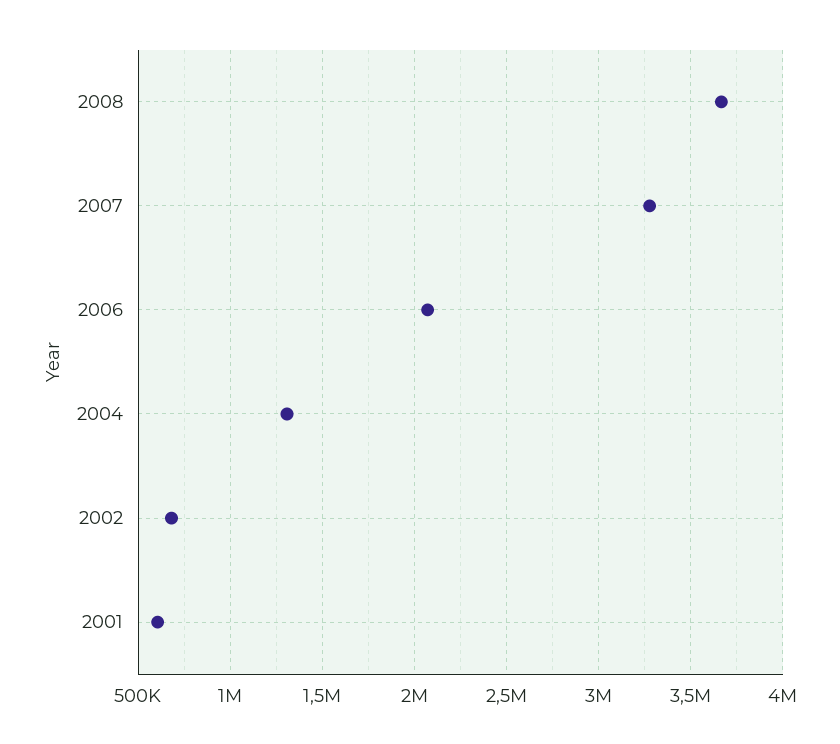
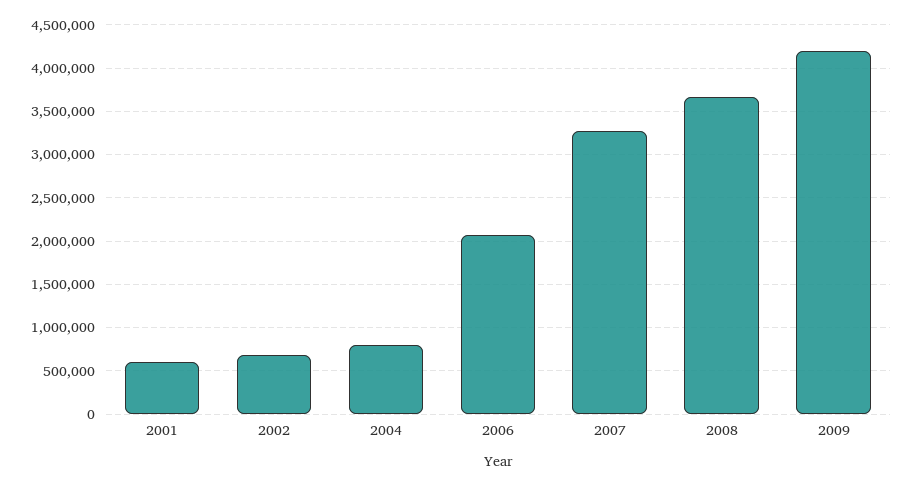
2004: 1300000 -> 800000
2009: none -> 4200000

